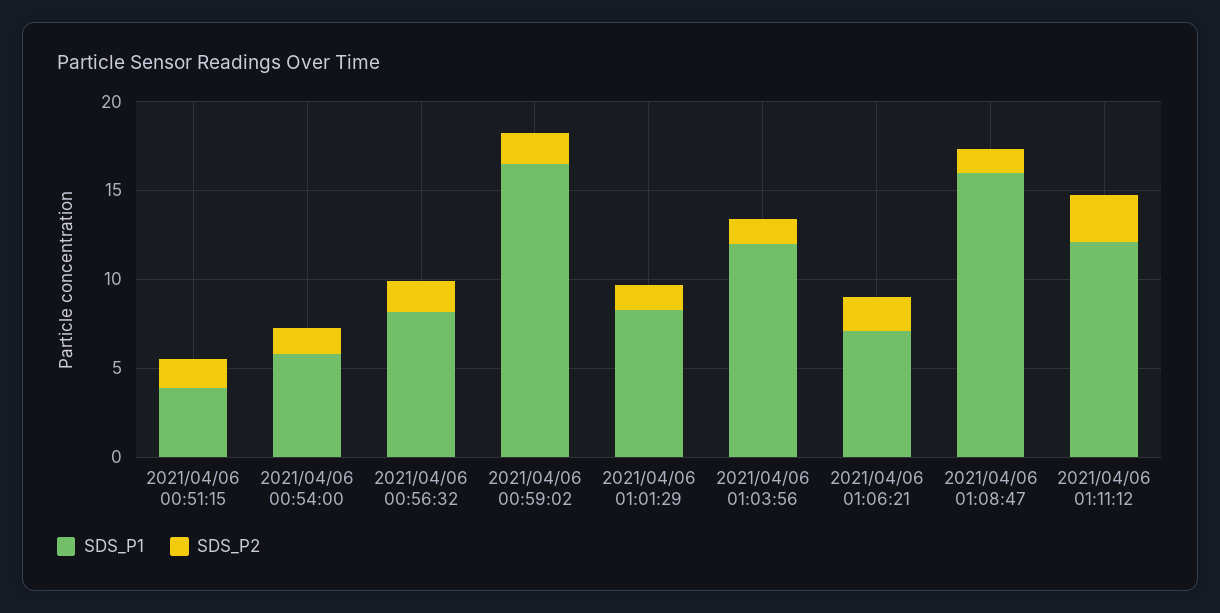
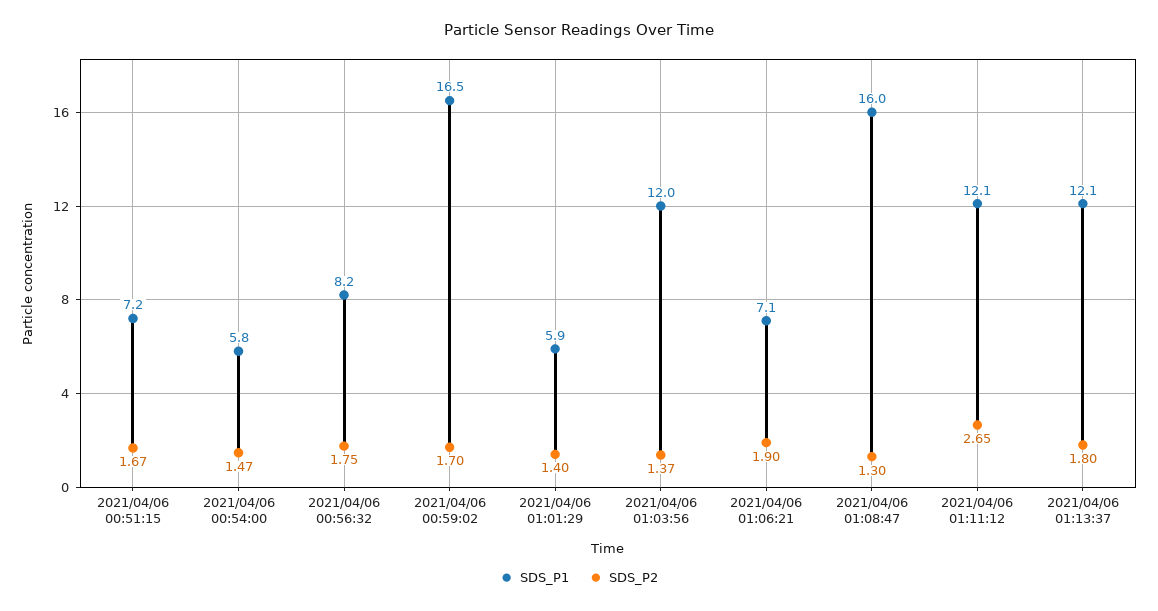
SDS_P1, 2021/04/06 00:51:15: 4 -> 7.2
SDS_P1, 2021/04/06 01:01:29: 8 -> 5.9
SDS_P1, 2021/04/06 01:13:37: none -> 12.1
SDS_P2, 2021/04/06 01:13:37: none -> 1.8

